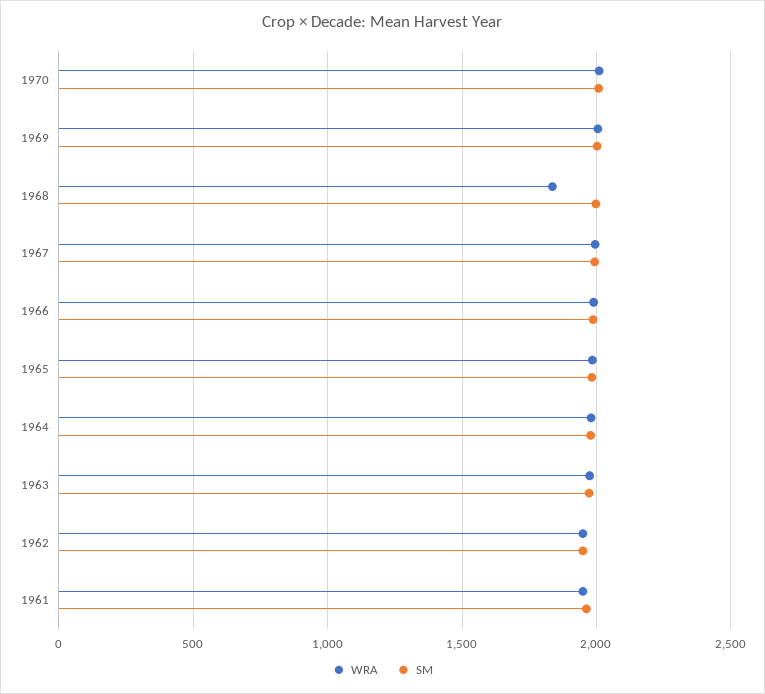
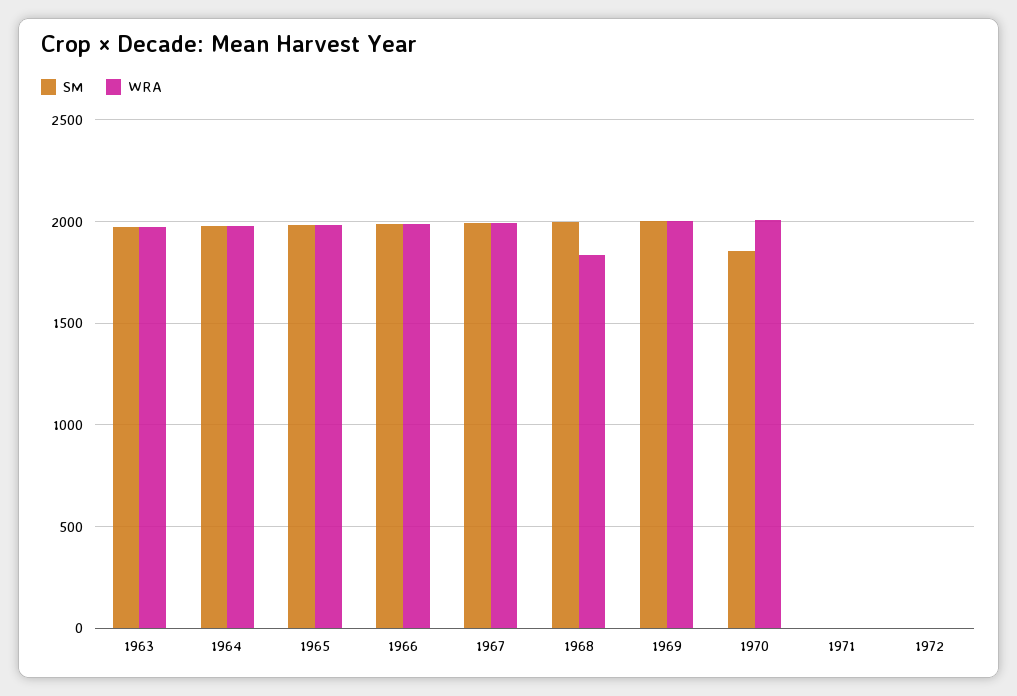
SM, 1970: 2000 -> 1850
WRA, 1962: 1950 -> none
SM, 1962: 1950 -> none
WRA, 1961: 1950 -> none
SM, 1961: 1950 -> none
SM, 1971: none -> 0
WRA, 1971: none -> 0
SM, 1972: none -> 0
WRA, 1972: none -> 0

